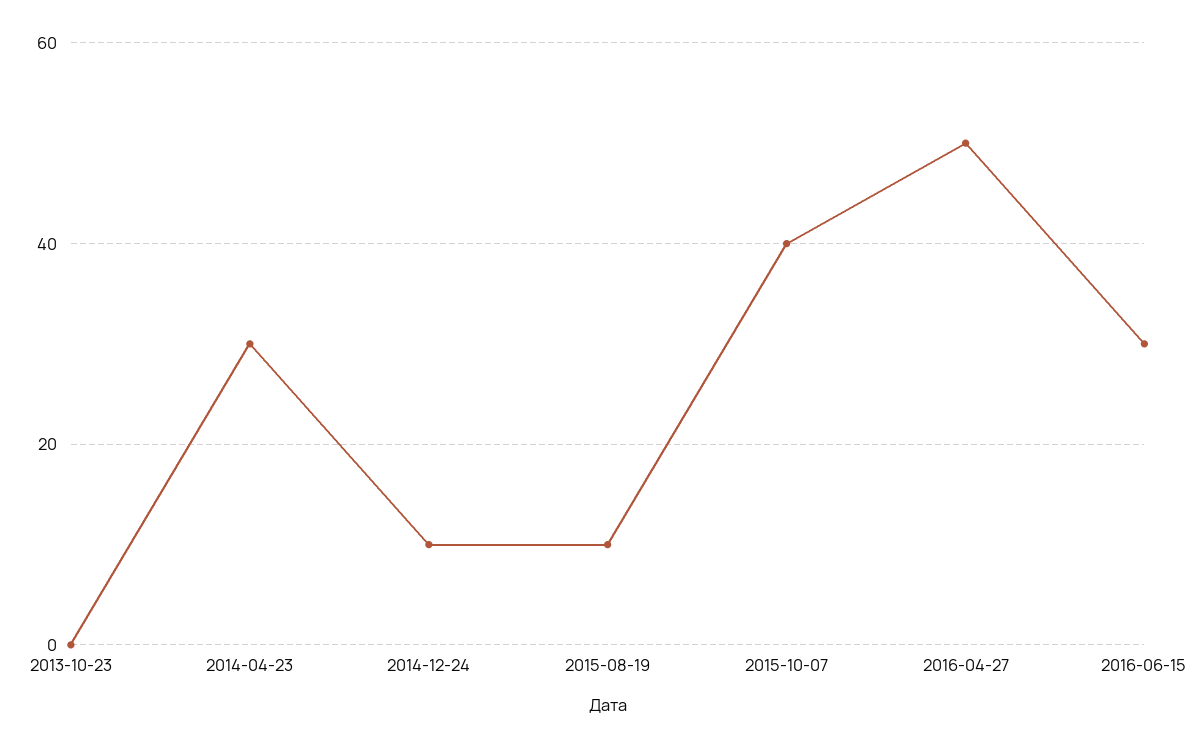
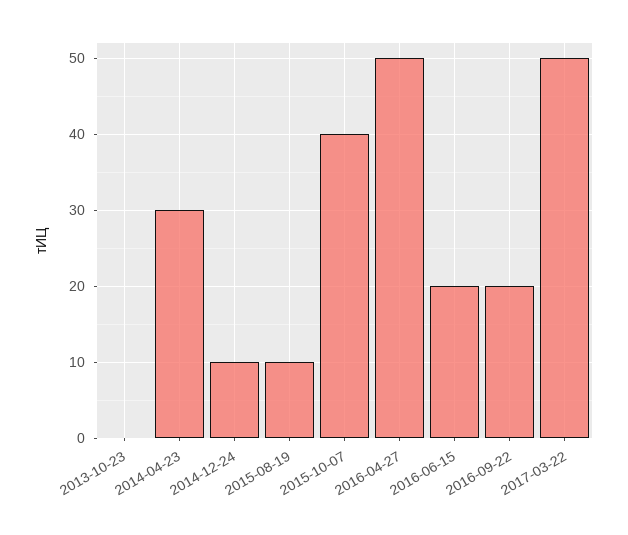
2016-06-15: 30 -> 20
2016-09-22: none -> 20
2017-03-22: none -> 50

